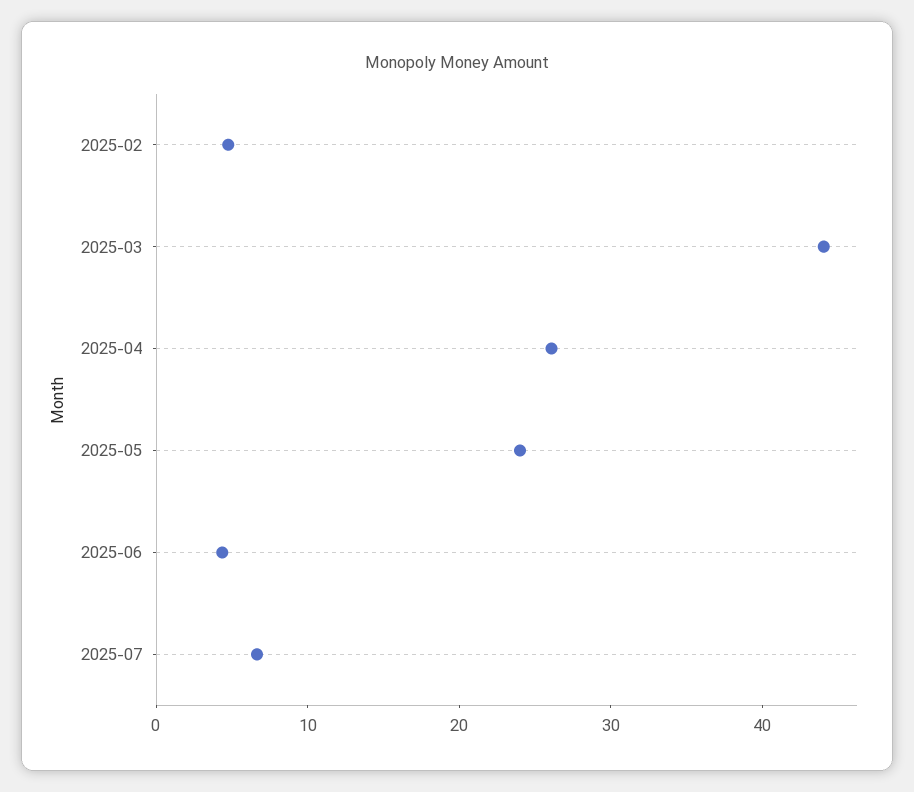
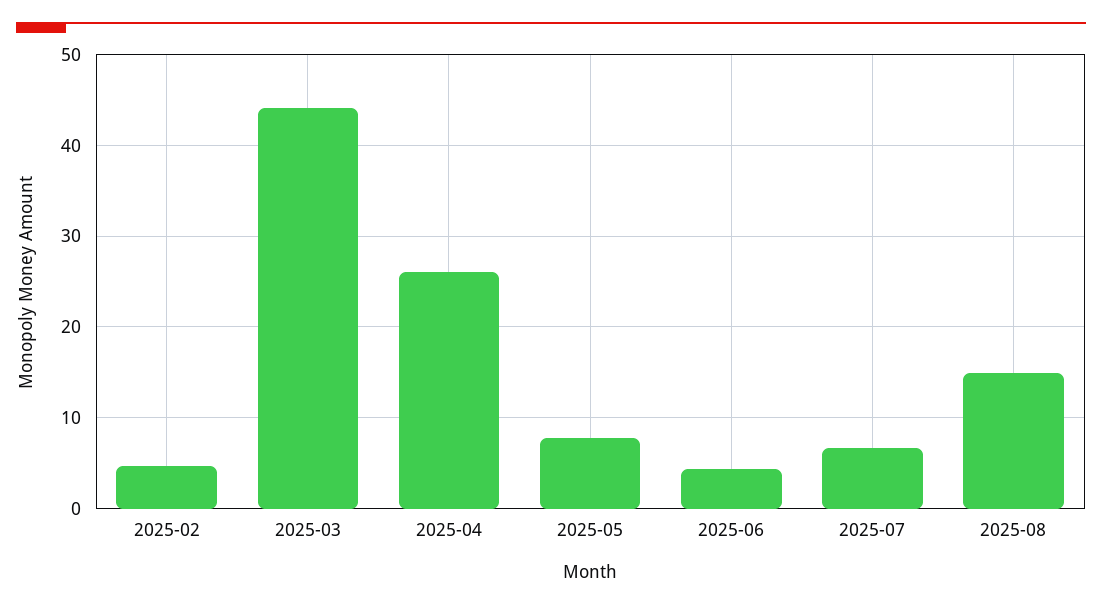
2025-05: 24 -> 8
2025-08: none -> 15

